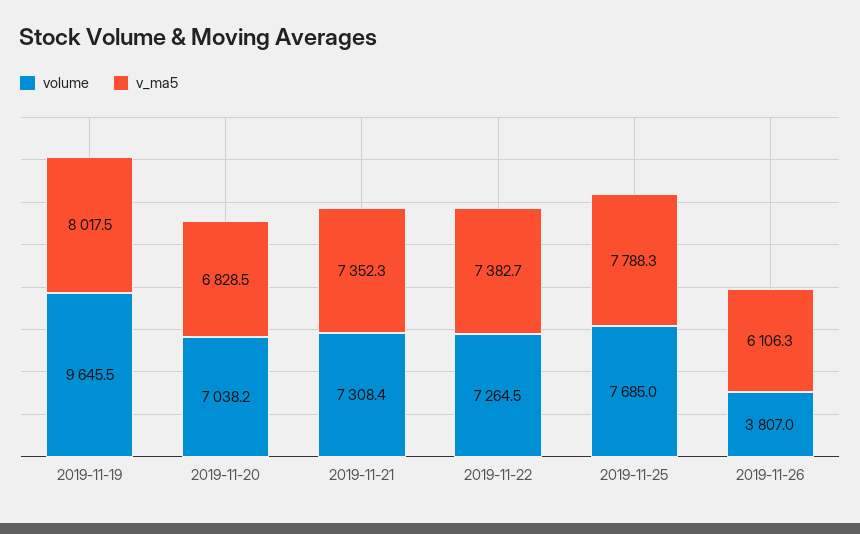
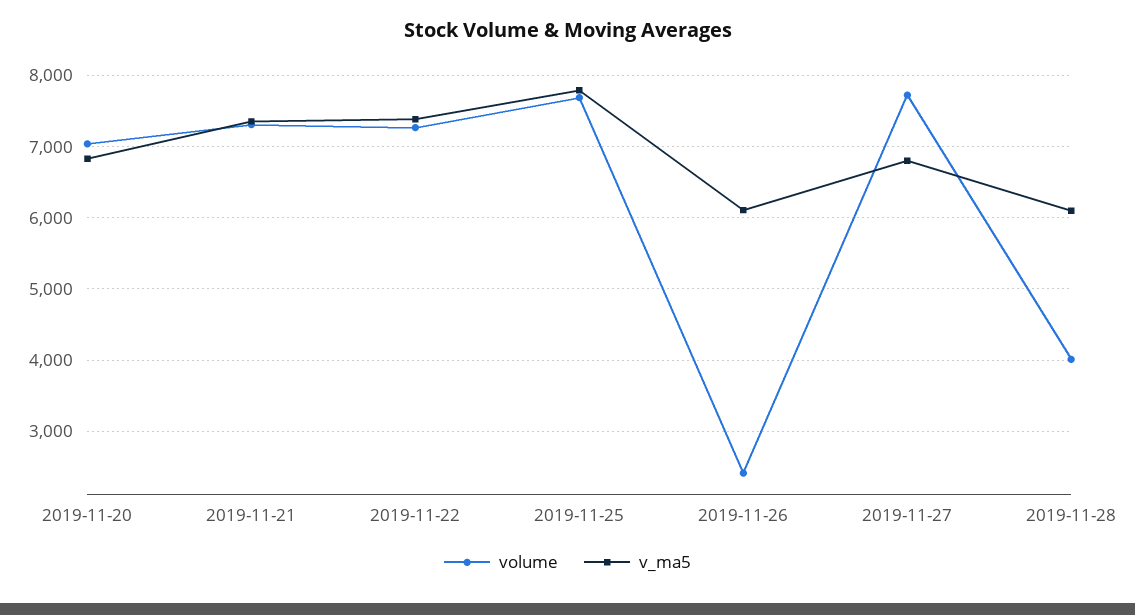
volume, 2019-11-19: 9645.5 -> none
v_ma5, 2019-11-19: 8017.5 -> none
volume, 2019-11-26: 3807 -> 2400
volume, 2019-11-27: none -> 7700
v_ma5, 2019-11-27: none -> 6800
volume, 2019-11-28: none -> 4000
v_ma5, 2019-11-28: none -> 6100

